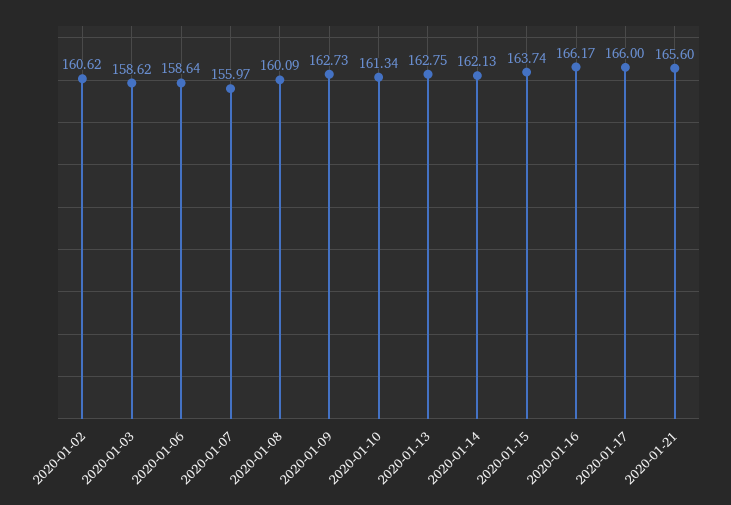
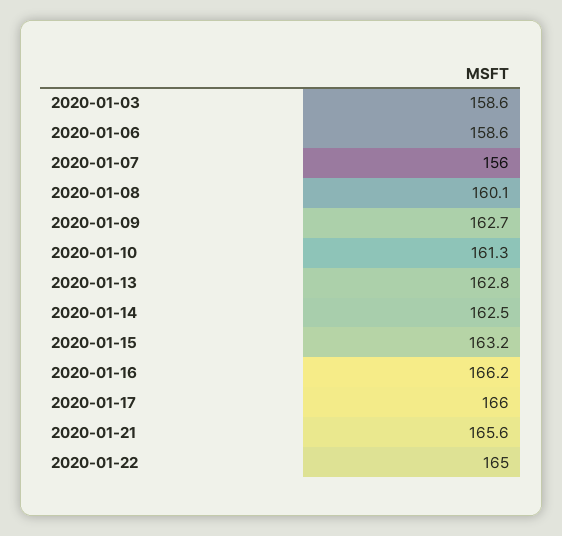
2020-01-02: 160.62 -> none
2020-01-14: 162.13 -> 162.5
2020-01-15: 163.74 -> 163.2
2020-01-22: none -> 165

